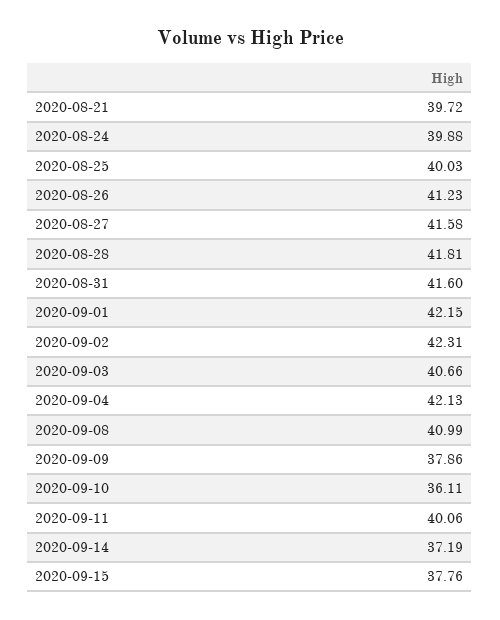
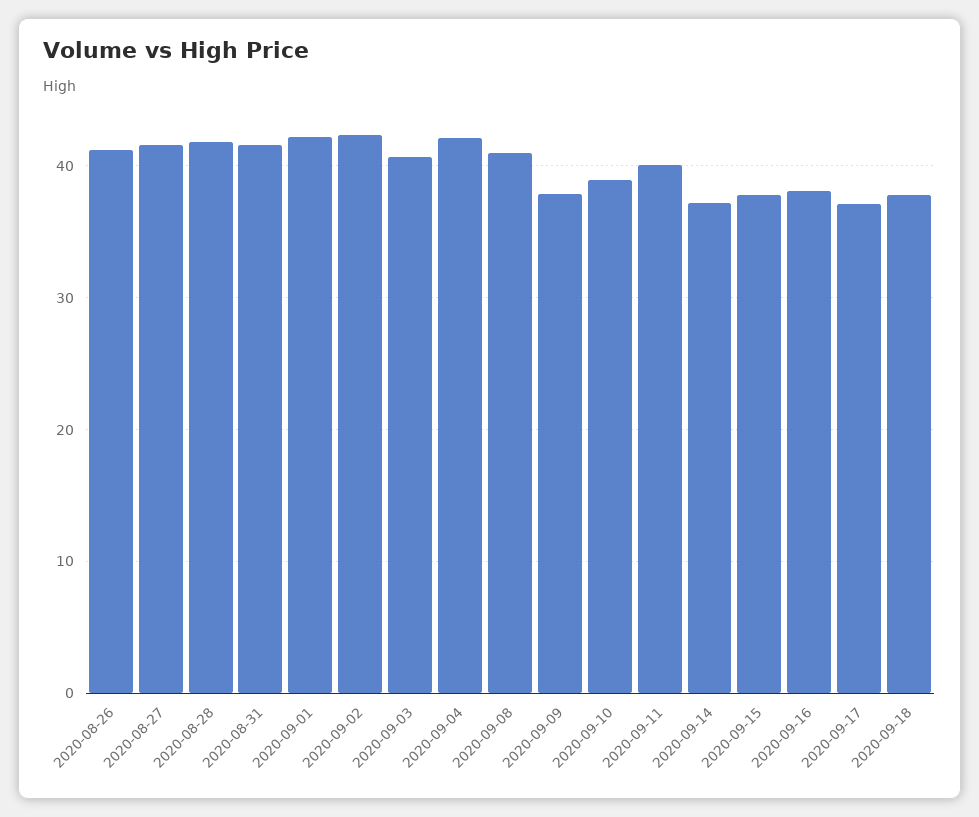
2020-08-21: 39.72 -> none
2020-08-24: 39.88 -> none
2020-08-25: 40.03 -> none
2020-09-10: 36.11 -> 39
2020-09-16: none -> 38
2020-09-17: none -> 37
2020-09-18: none -> 38

